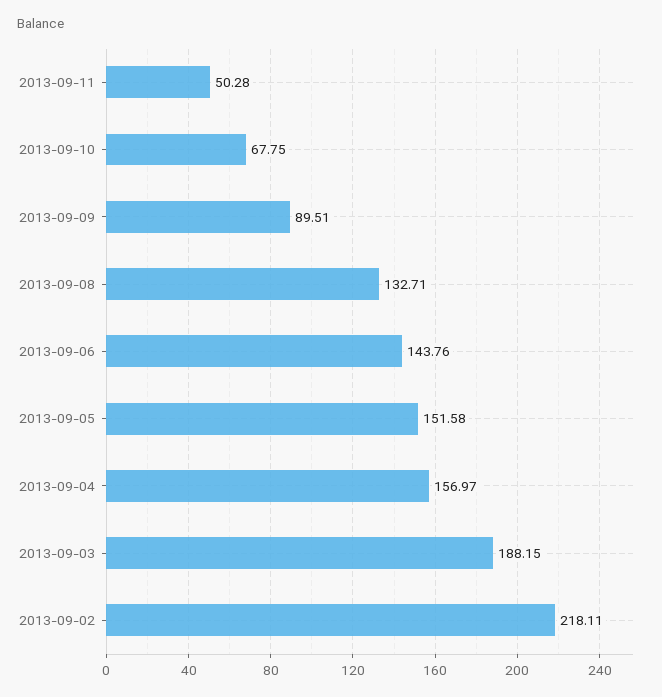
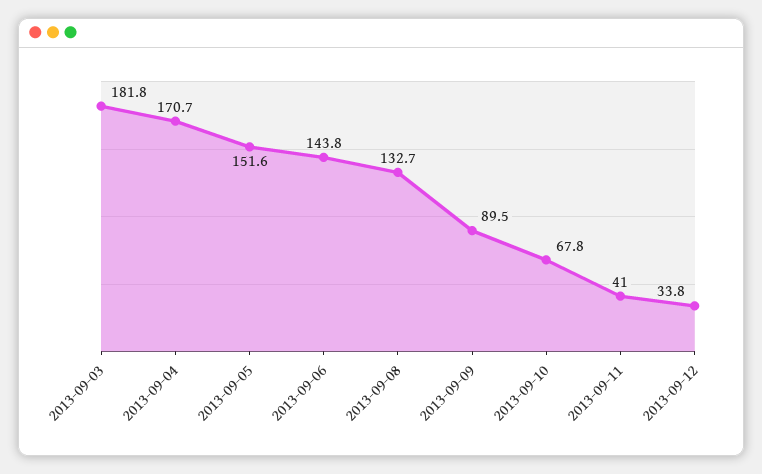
2013-09-11: 50.28 -> 41
2013-09-04: 156.97 -> 170.7
2013-09-03: 188.15 -> 181.8
2013-09-02: 218.11 -> none
2013-09-12: none -> 33.8

